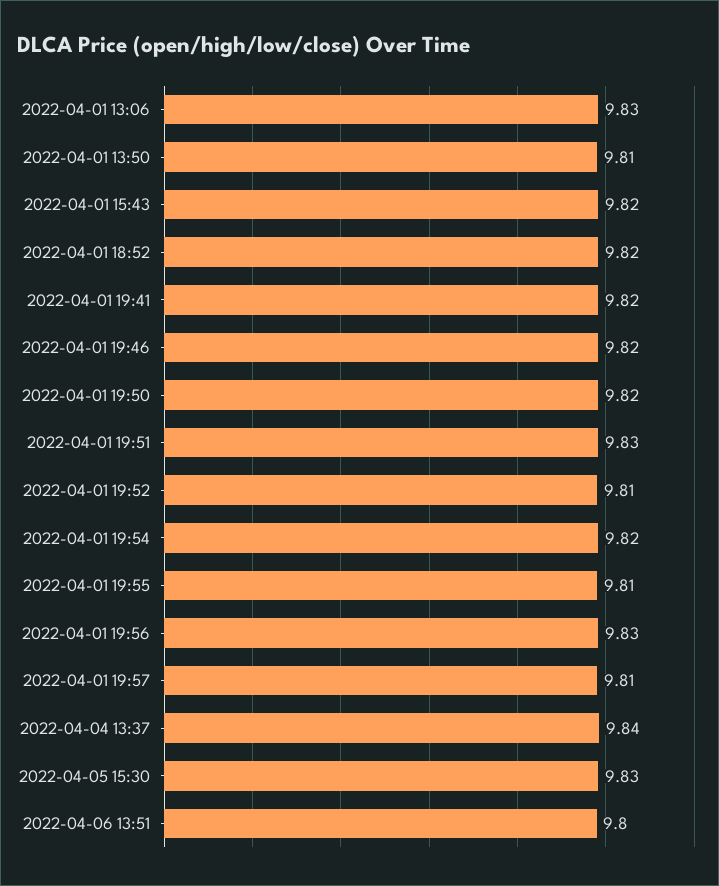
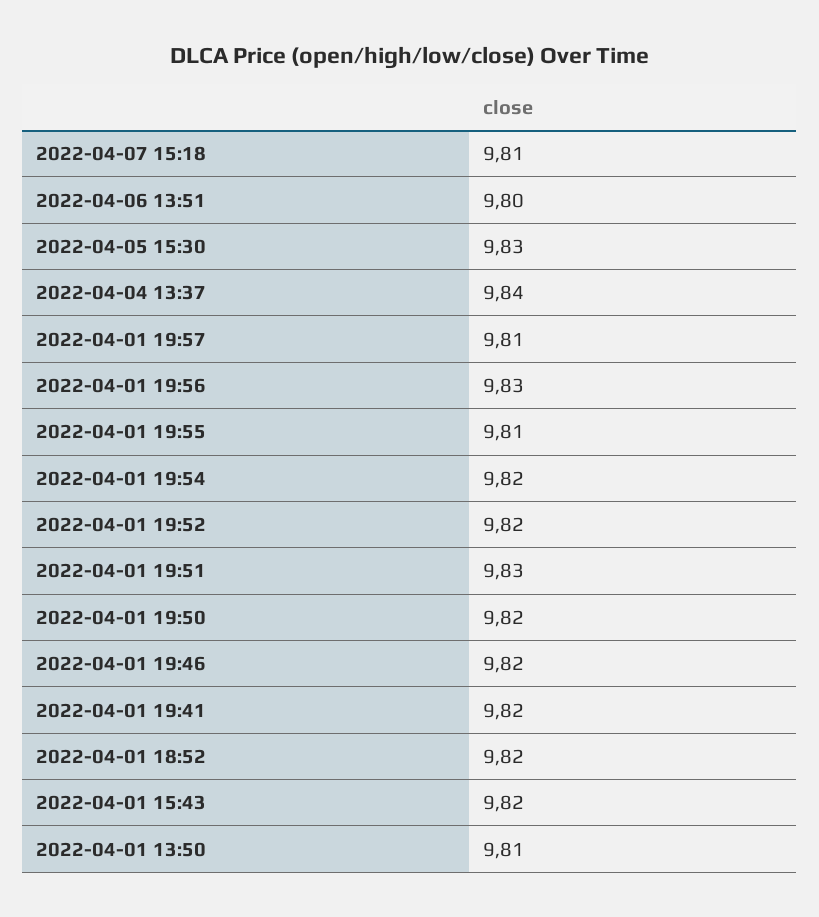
2022-04-01 13:06: 9.83 -> none
2022-04-01 19:52: 9.81 -> 9.82
2022-04-07 15:18: none -> 9.81

